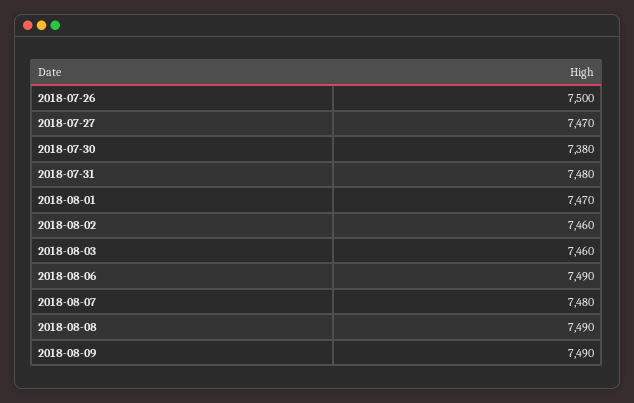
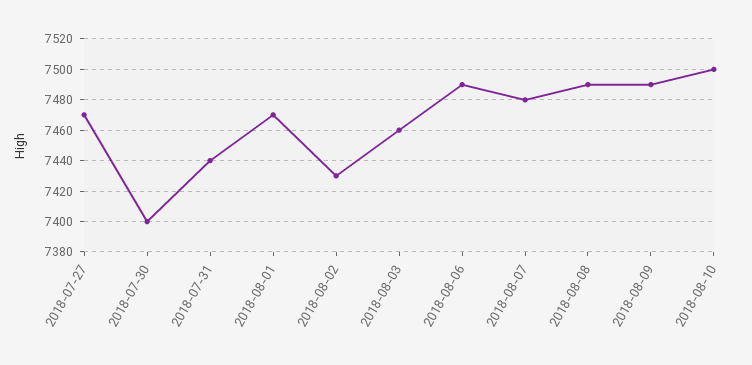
2018-07-26: 7500 -> none
2018-07-30: 7380 -> 7400
2018-07-31: 7480 -> 7440
2018-08-02: 7460 -> 7430
2018-08-10: none -> 7500

